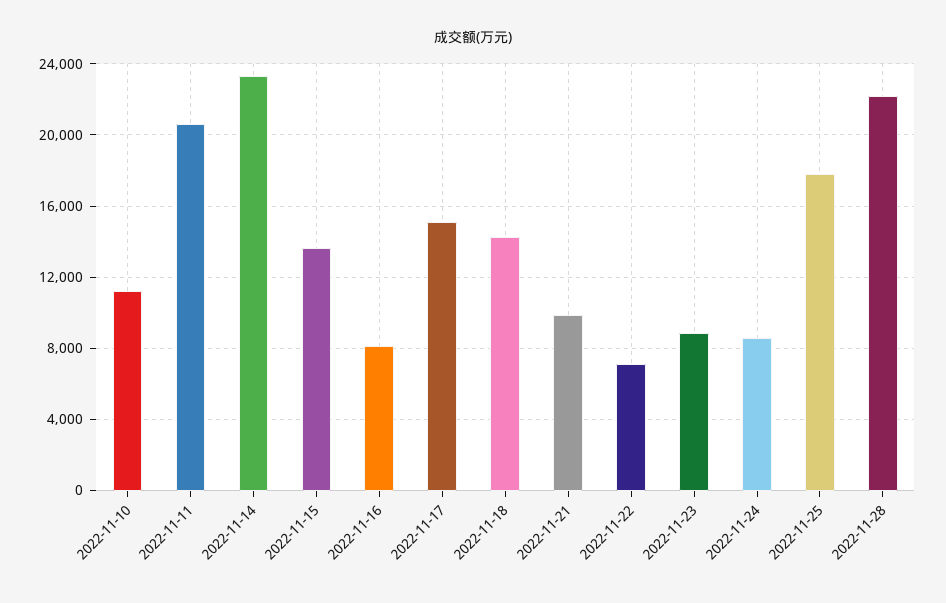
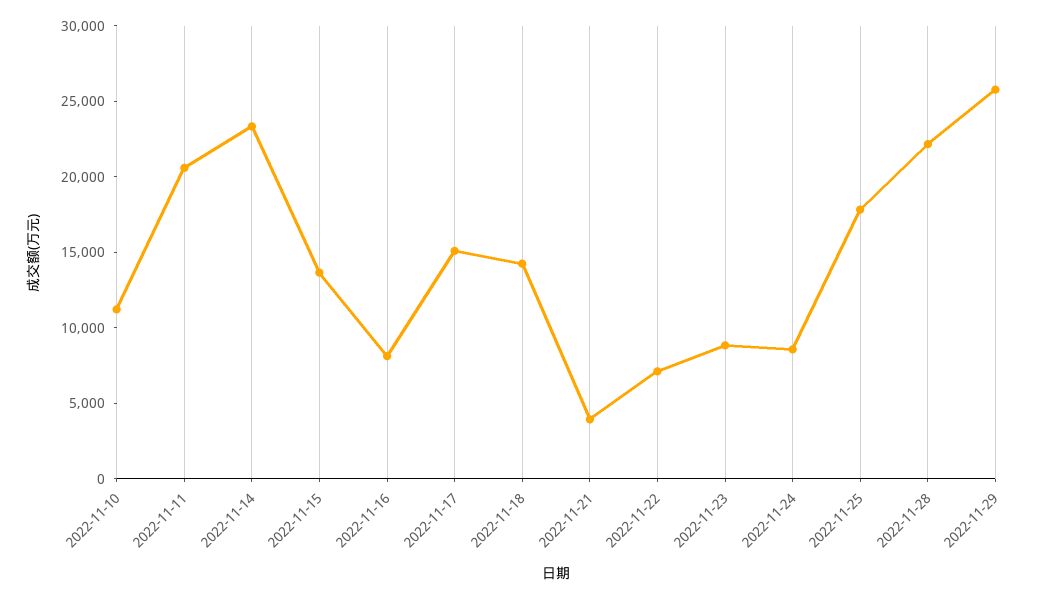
2022-11-21: 10000 -> 4000
2022-11-29: none -> 26000

